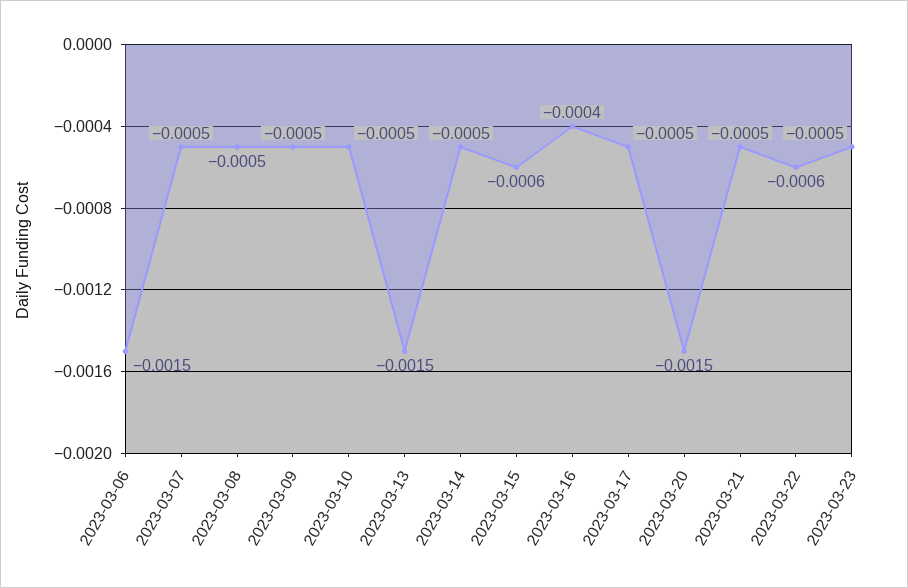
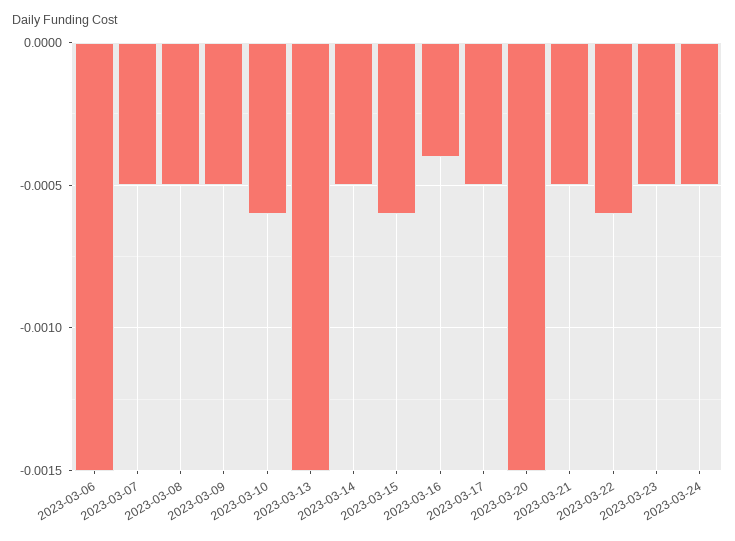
2023-03-10: -0.0005 -> -0.0006
2023-03-24: none -> -0.0005

